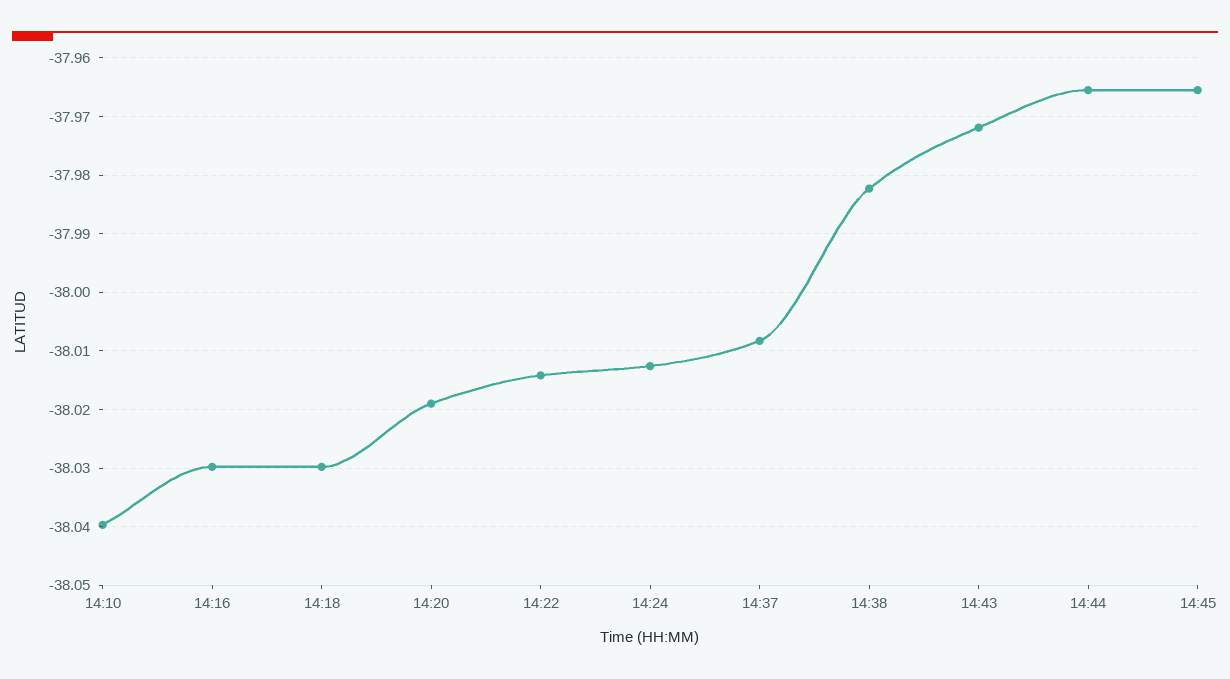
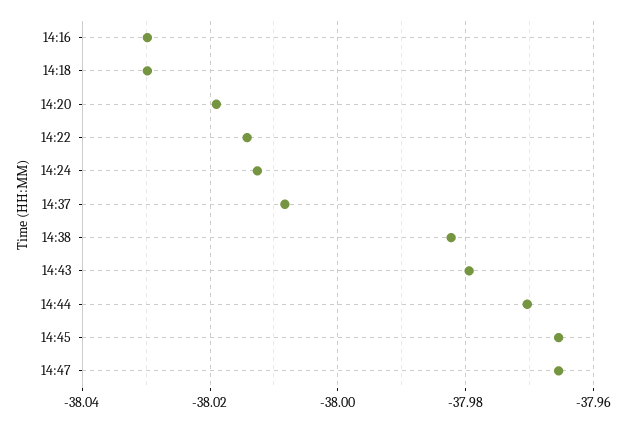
14:10: -38.04 -> none
14:43: -37.972 -> -37.98
14:44: -37.966 -> -37.97
14:47: none -> -37.966

